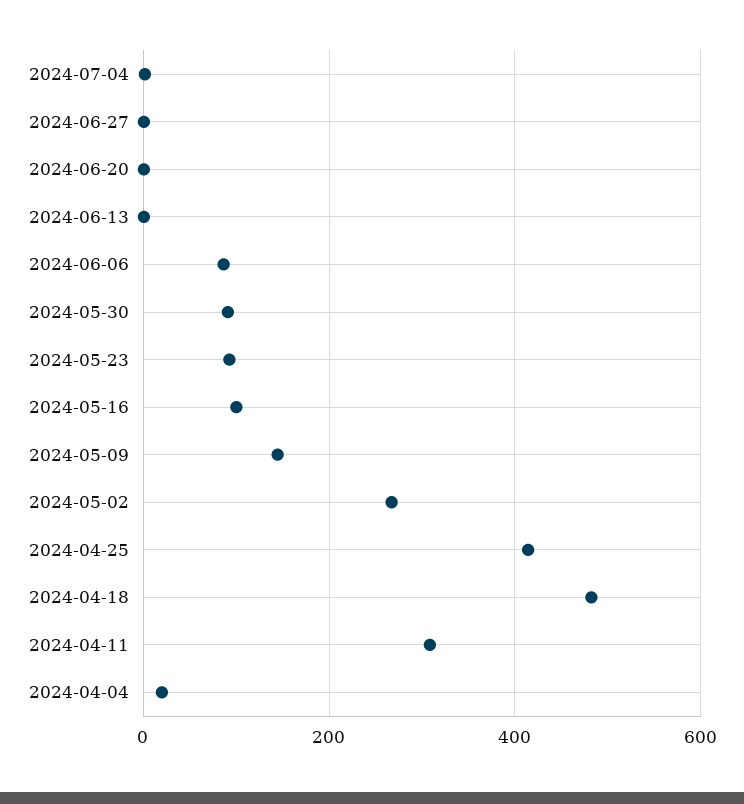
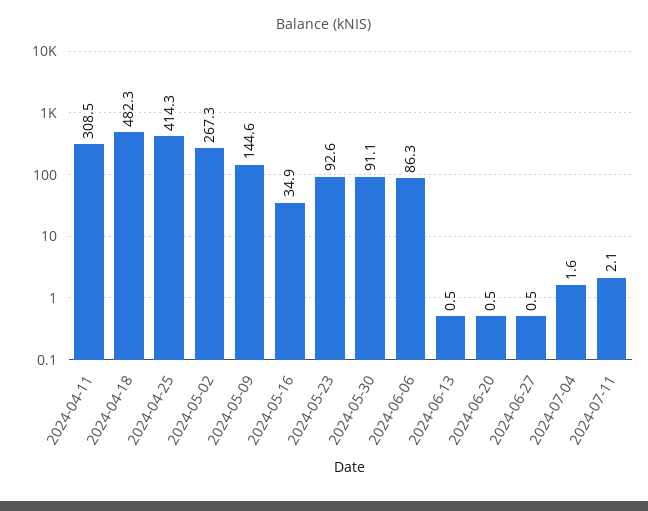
2024-05-16: 100 -> 34.9
2024-04-04: 20 -> none
2024-07-11: none -> 2.1

